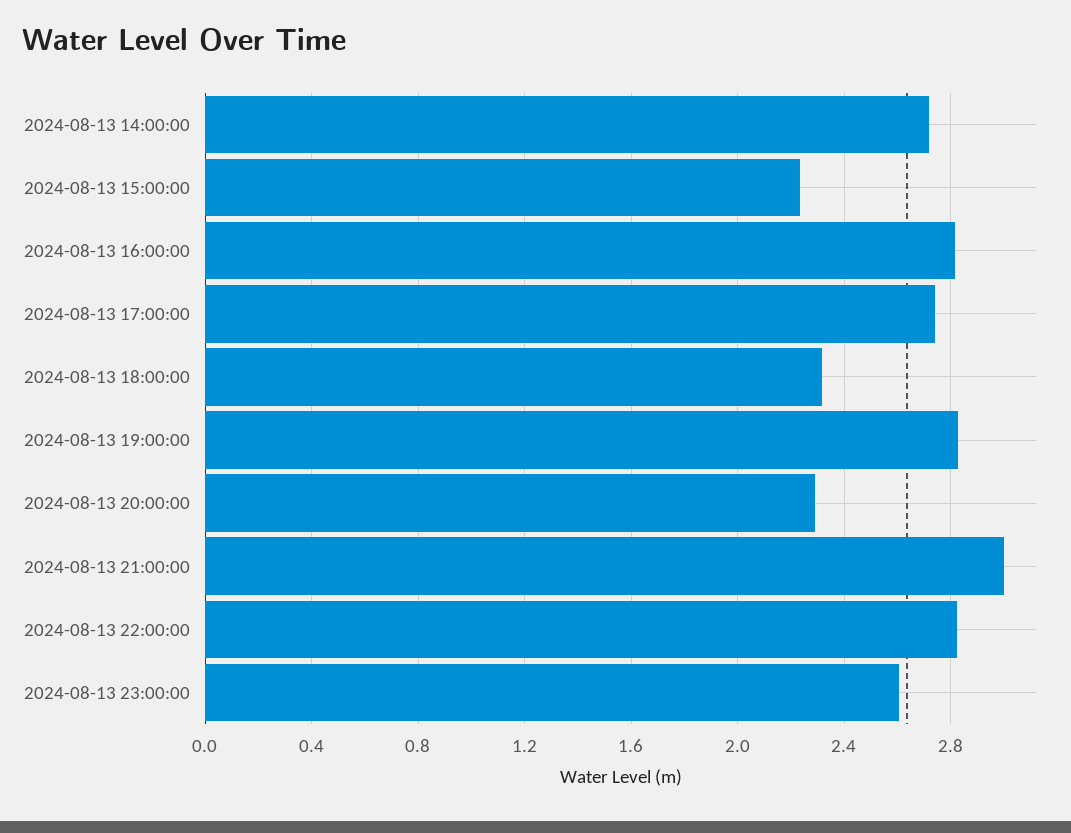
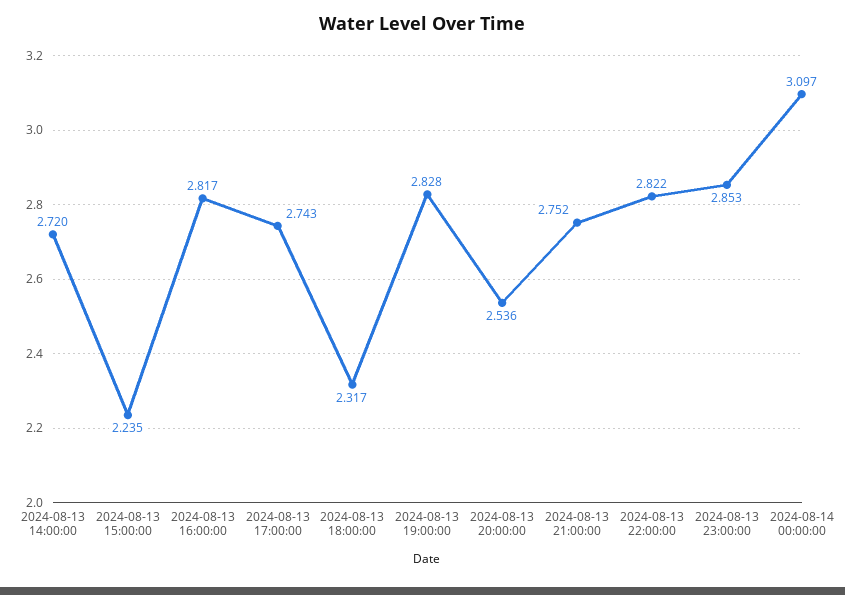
2024-08-13 20:00:00: 2.3 -> 2.536
2024-08-13 21:00:00: 3 -> 2.752
2024-08-13 23:00:00: 2.6 -> 2.853
2024-08-14 00:00:00: none -> 3.097

